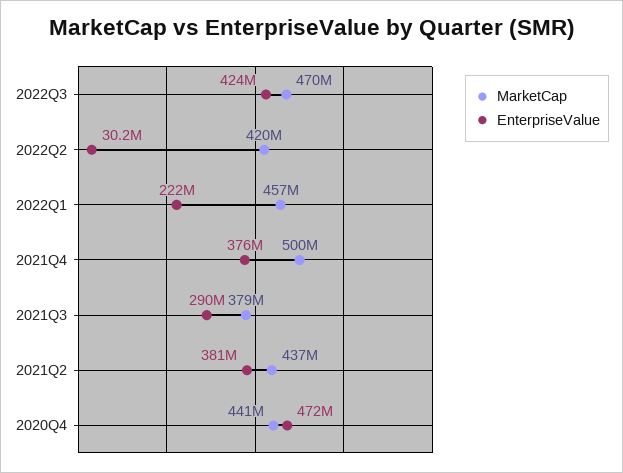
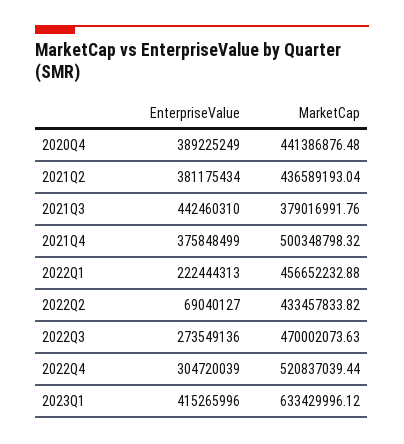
EnterpriseValue, 2022Q3: 424000000 -> 273549136
MarketCap, 2022Q2: 420000000 -> 433457833.82
EnterpriseValue, 2022Q2: 30200000 -> 69040127
EnterpriseValue, 2021Q3: 290000000 -> 442460310
EnterpriseValue, 2020Q4: 472000000 -> 389225249
EnterpriseValue, 2022Q4: none -> 304720039
MarketCap, 2022Q4: none -> 520837039.44
EnterpriseValue, 2023Q1: none -> 415265996
MarketCap, 2023Q1: none -> 633429996.12

